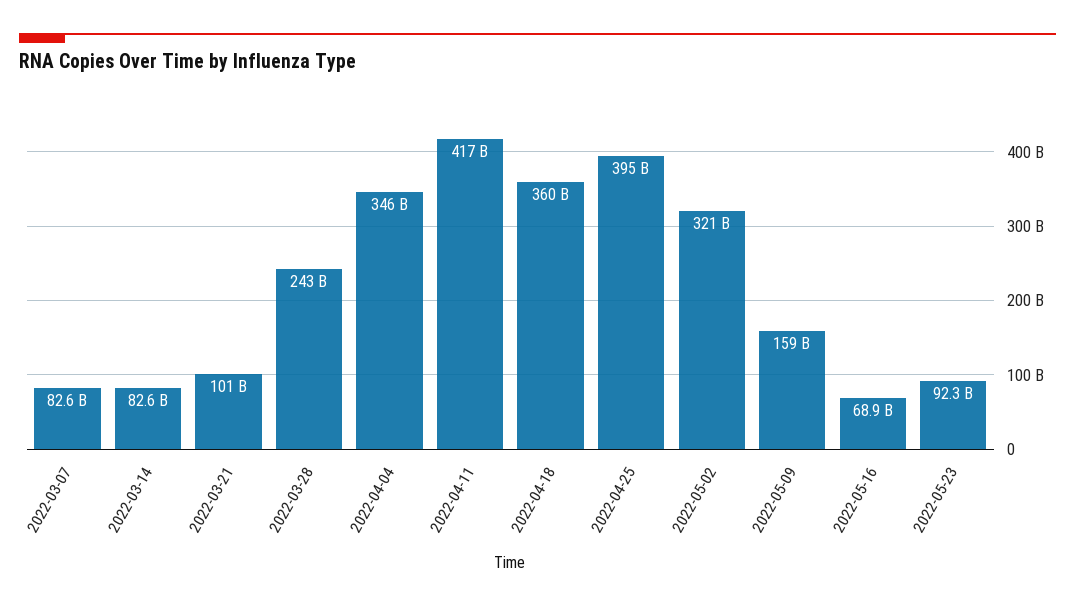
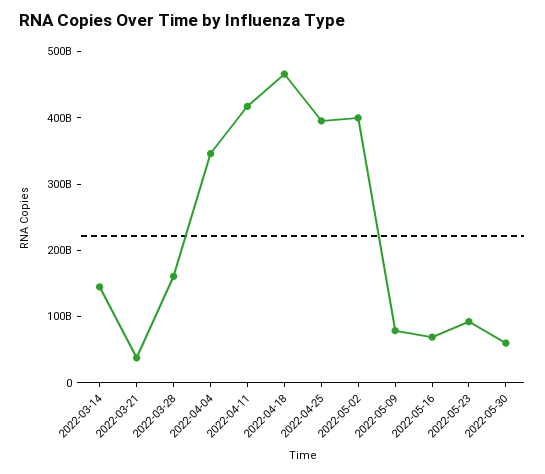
2022-03-07: 82600000000 -> none
2022-03-14: 82600000000 -> 140000000000
2022-03-21: 101000000000 -> 40000000000
2022-03-28: 243000000000 -> 160000000000
2022-04-18: 360000000000 -> 460000000000
2022-05-02: 321000000000 -> 400000000000
2022-05-09: 159000000000 -> 80000000000
2022-05-30: none -> 60000000000

